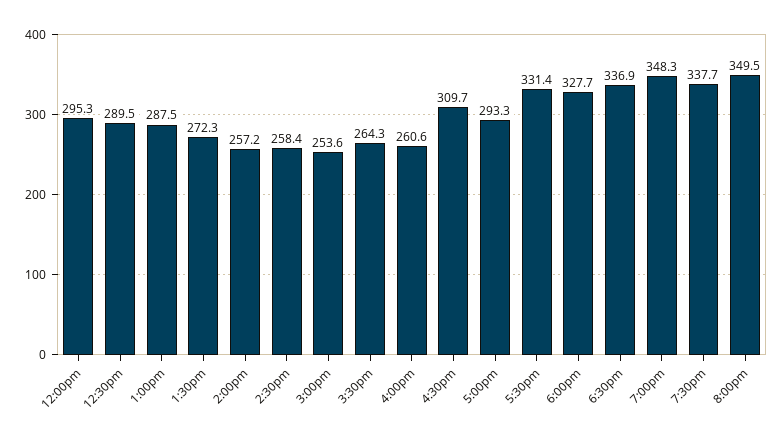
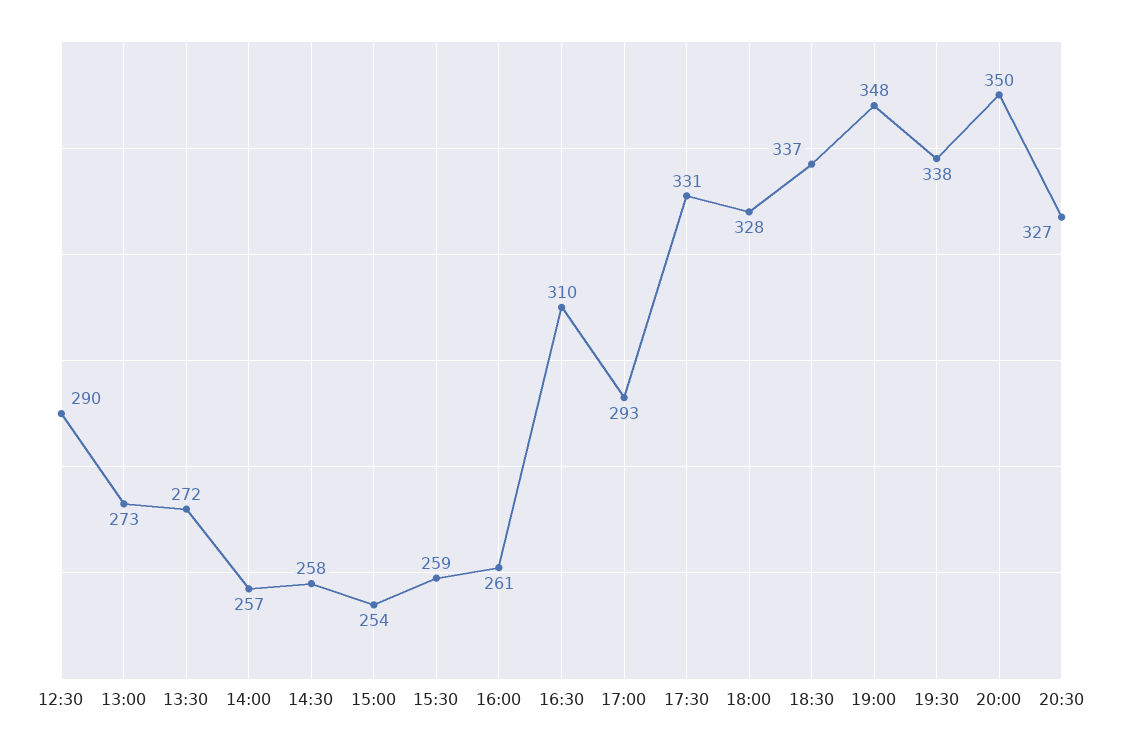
12:00pm: 295.3 -> none
1:00pm: 287.5 -> 273
3:30pm: 264.3 -> 259
20:30: none -> 327

